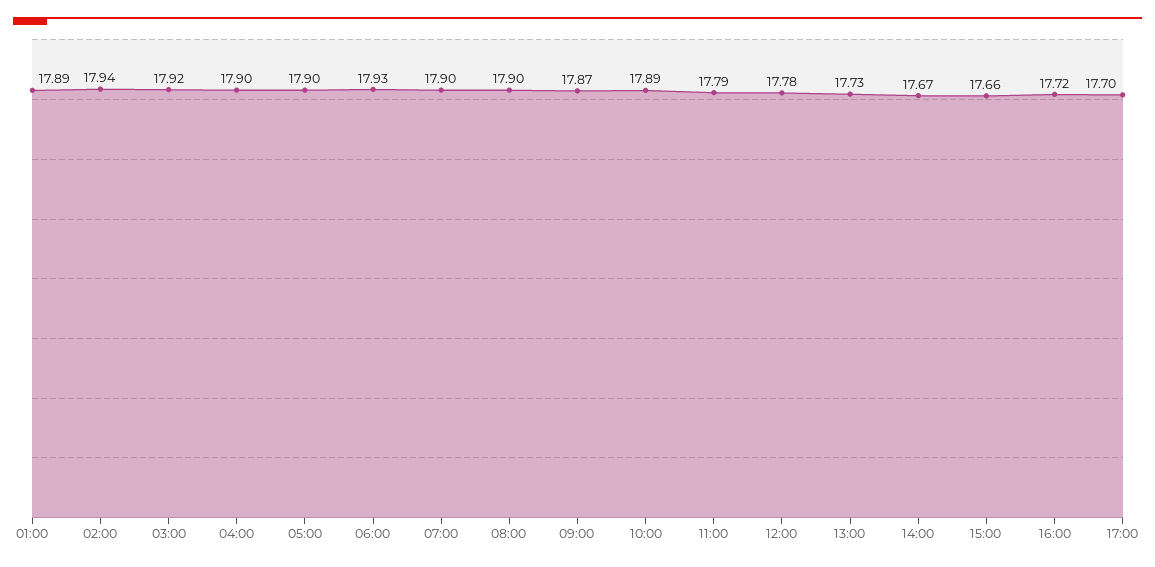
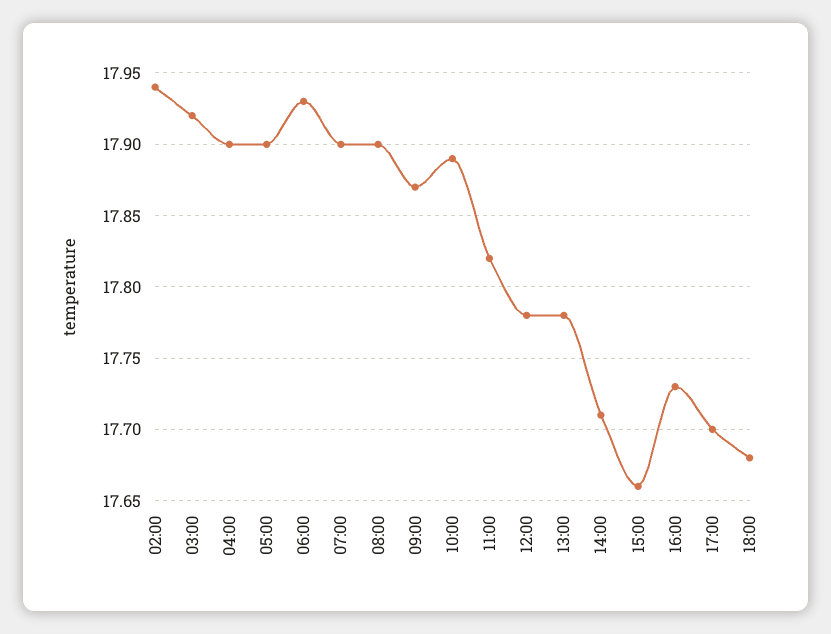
01:00: 17.89 -> none
11:00: 17.79 -> 17.82
13:00: 17.73 -> 17.78
14:00: 17.67 -> 17.71
16:00: 17.72 -> 17.73
18:00: none -> 17.68

